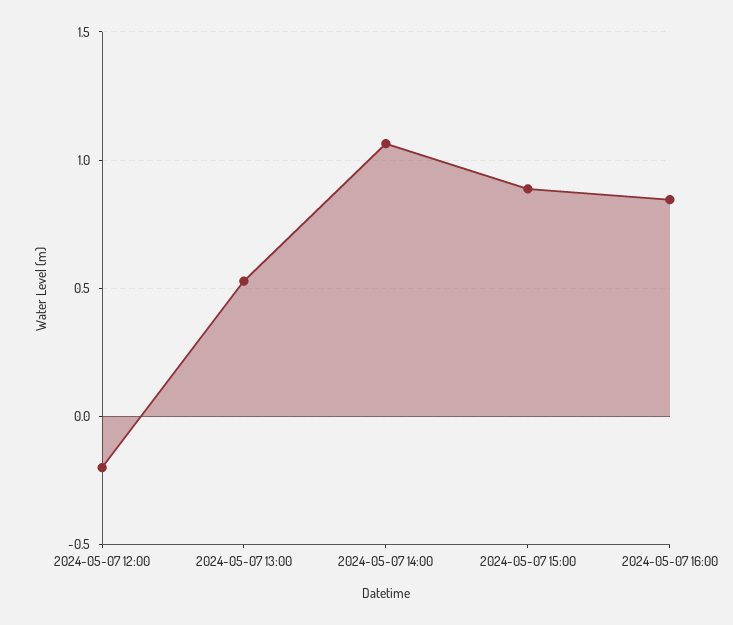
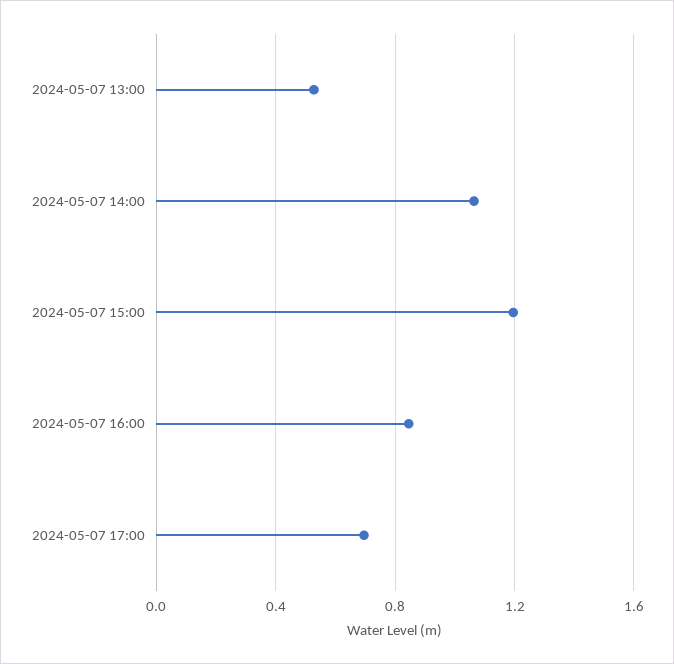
2024-05-07 12:00: -0.2 -> none
2024-05-07 15:00: 0.9 -> 1.2
2024-05-07 17:00: none -> 0.7

